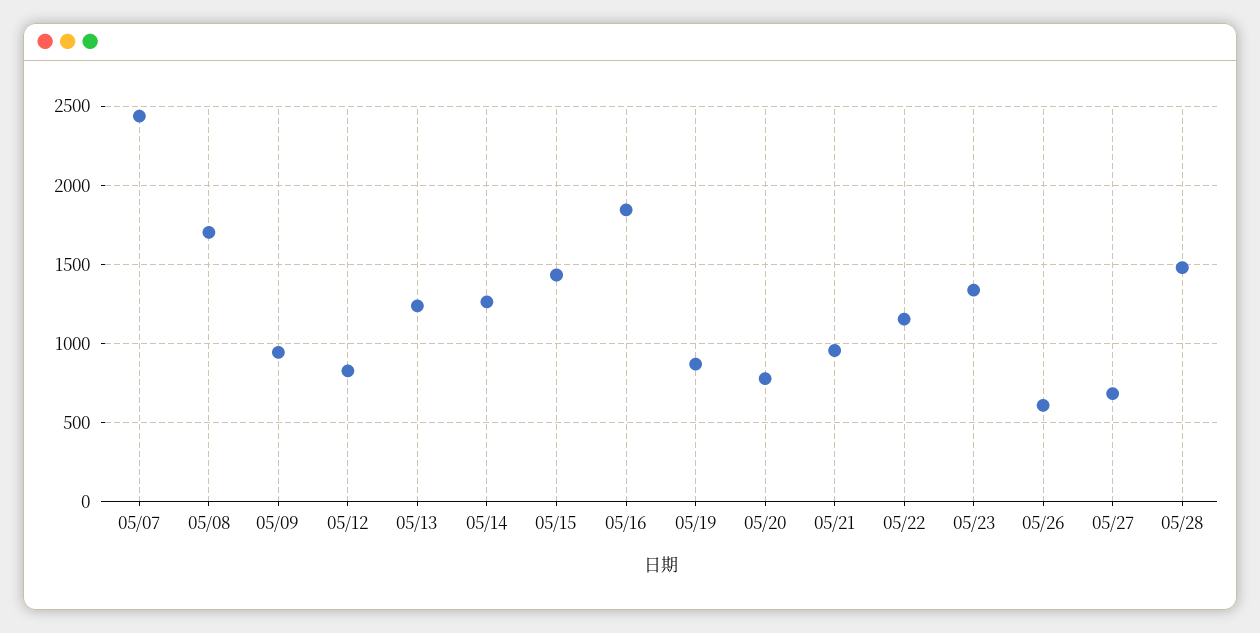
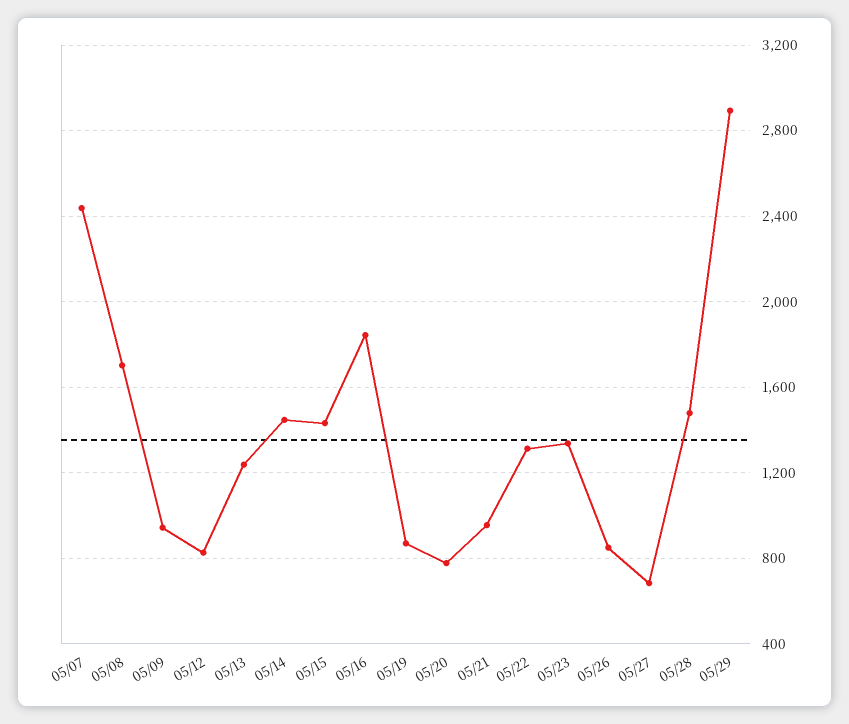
05/14: 1250 -> 1450
05/22: 1150 -> 1300
05/26: 600 -> 850
05/29: none -> 2900

